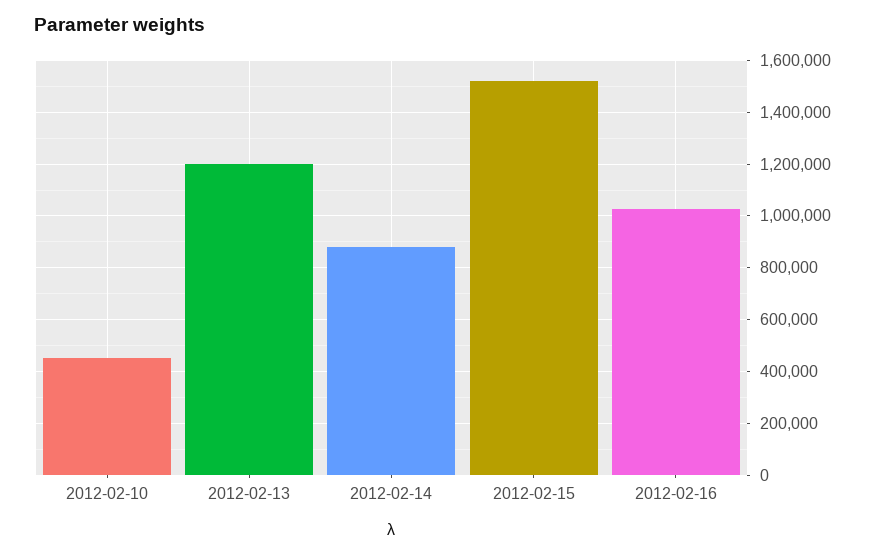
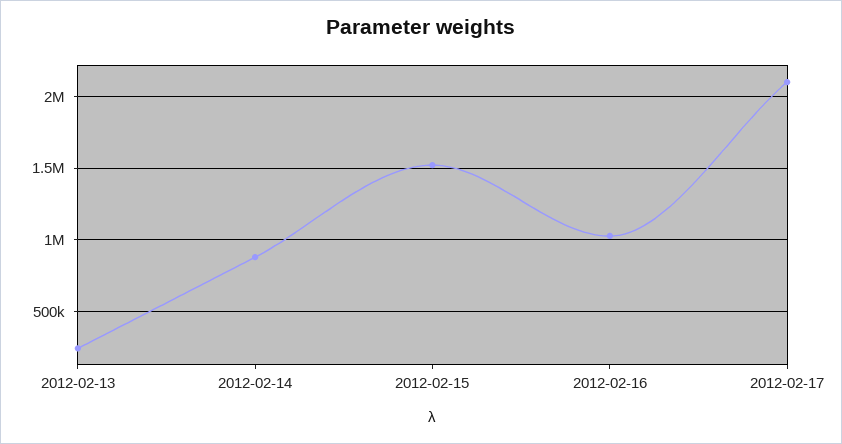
2012-02-10: 450000 -> none
2012-02-13: 1200000 -> 250000
2012-02-17: none -> 2100000

